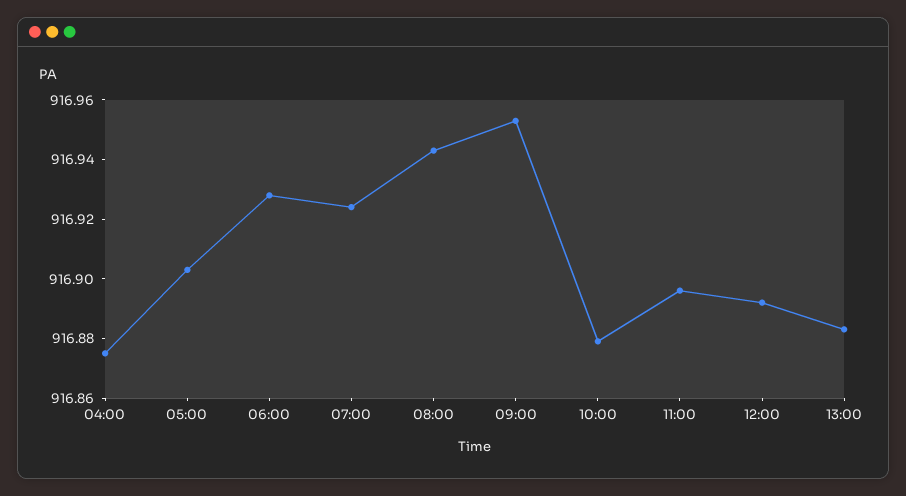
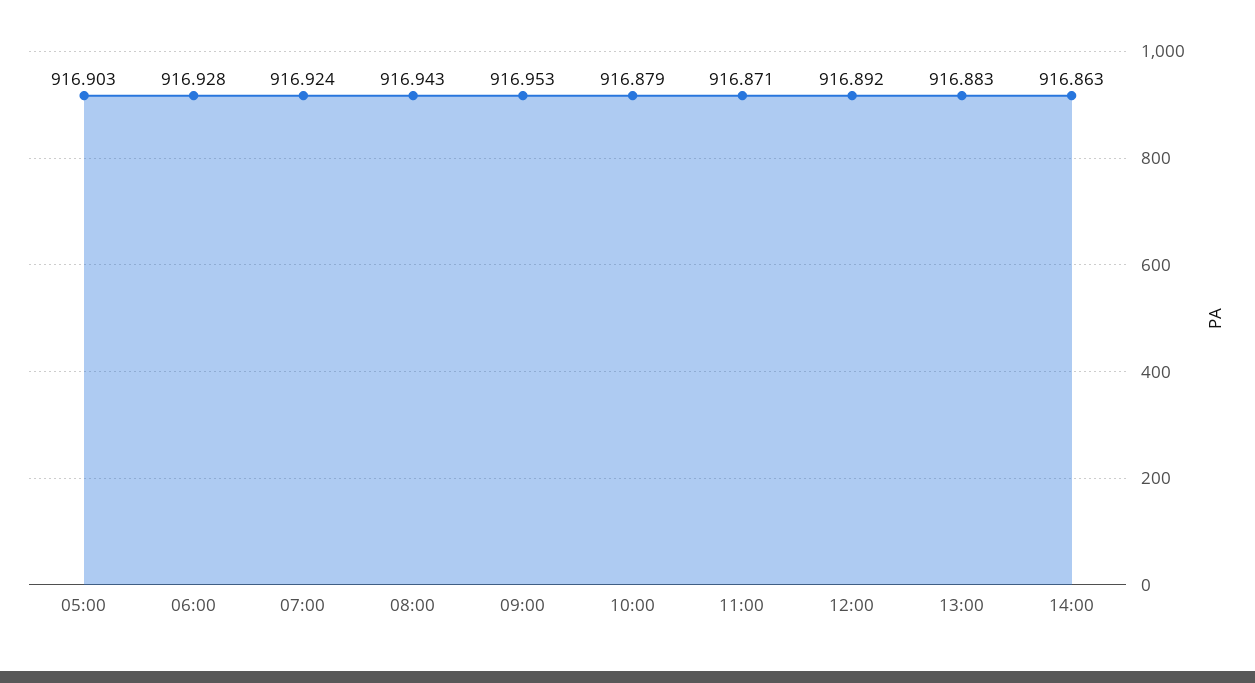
04:00: 916.875 -> none
11:00: 916.895 -> 916.871
14:00: none -> 916.863

